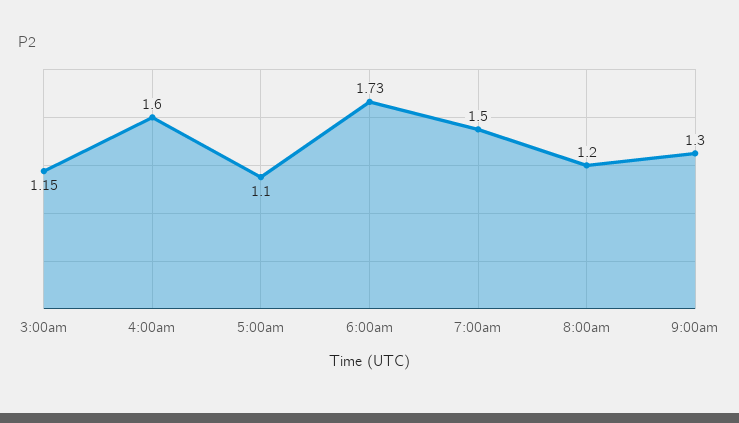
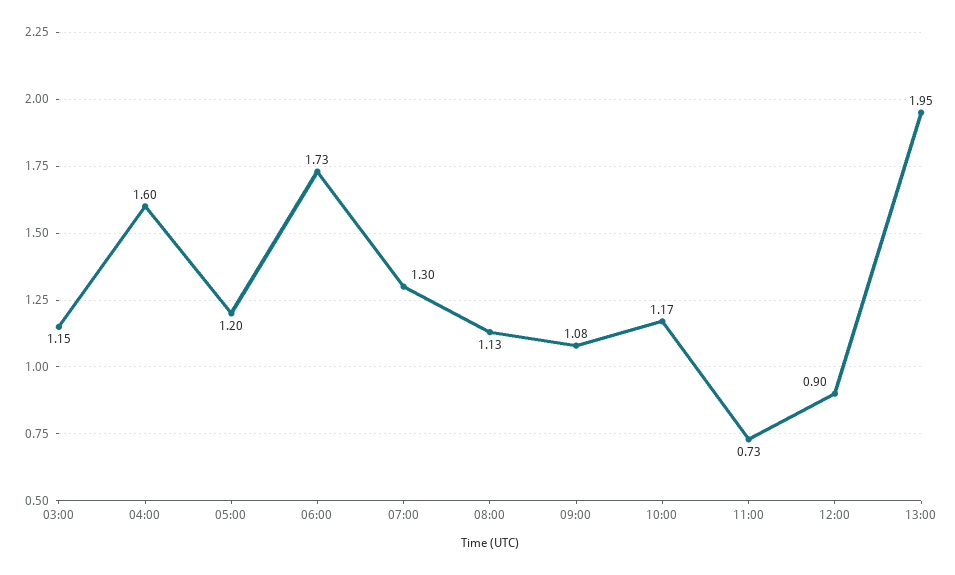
5:00am: 1.1 -> 1.2
7:00am: 1.5 -> 1.3
8:00am: 1.2 -> 1.13
9:00am: 1.3 -> 1.08
10:00: none -> 1.17
11:00: none -> 0.73
12:00: none -> 0.9
13:00: none -> 1.95

